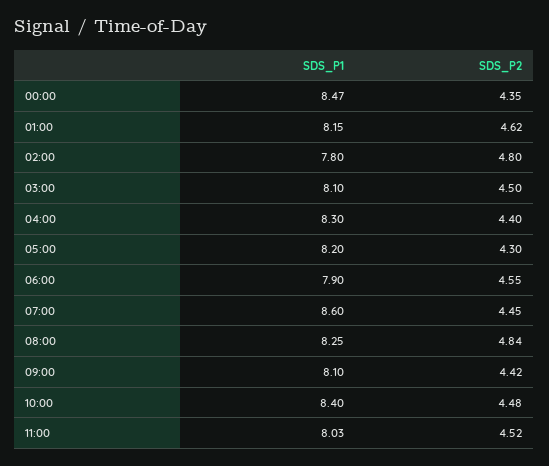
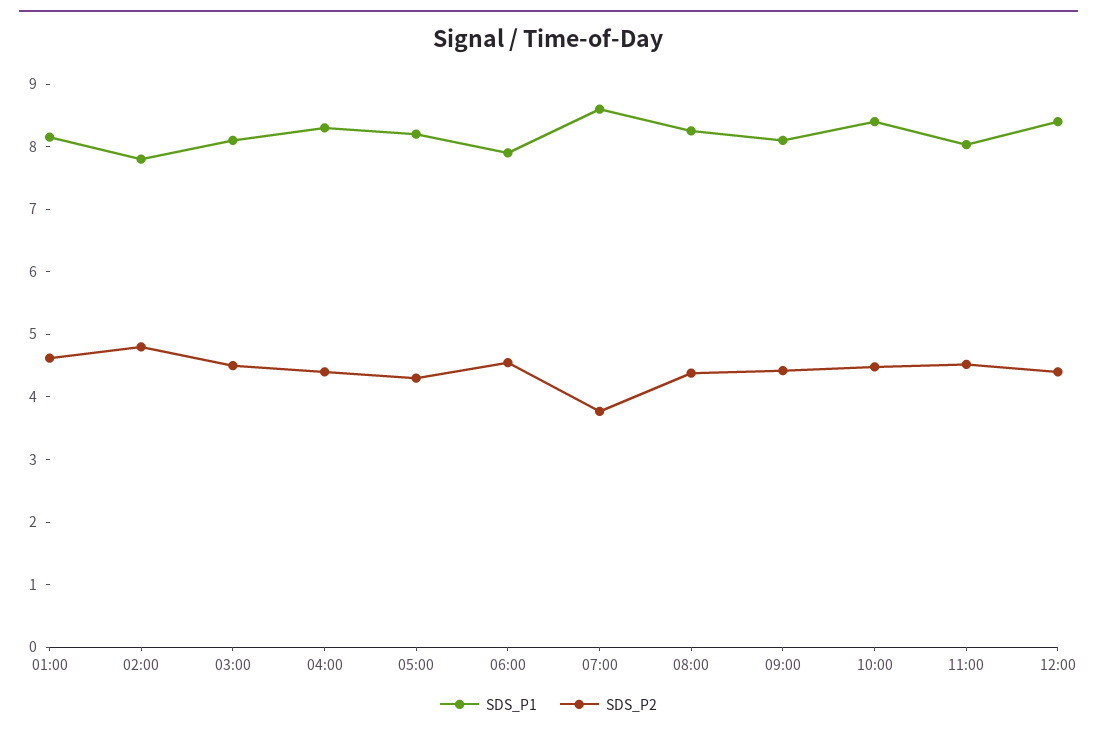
SDS_P1, 00:00: 8.47 -> none
SDS_P2, 00:00: 4.35 -> none
SDS_P2, 07:00: 4.45 -> 3.8
SDS_P2, 08:00: 4.84 -> 4.4
SDS_P1, 12:00: none -> 8.4
SDS_P2, 12:00: none -> 4.4

